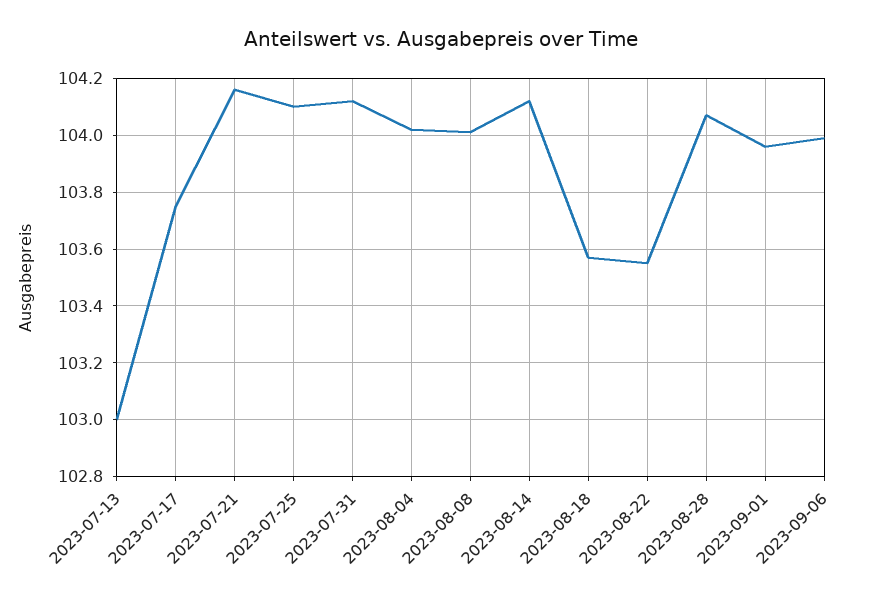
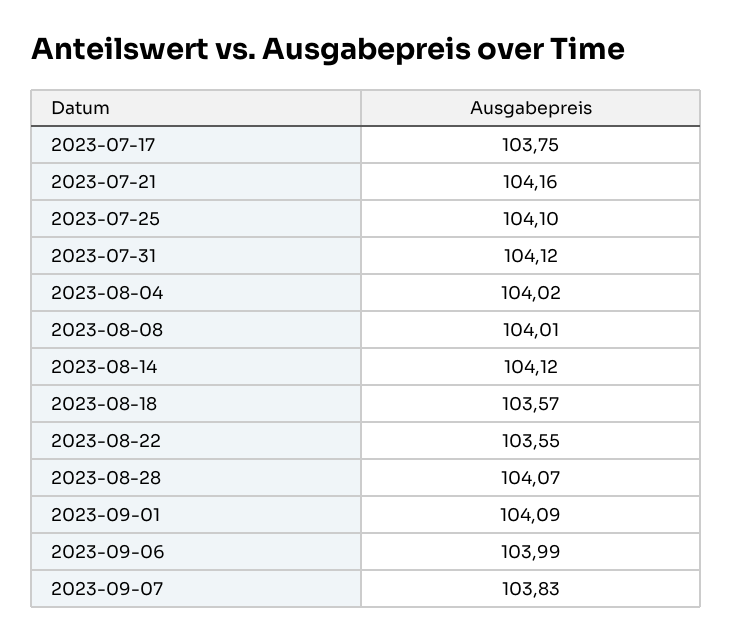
2023-07-13: 103 -> none
2023-09-01: 103.95 -> 104.09
2023-09-07: none -> 103.83

